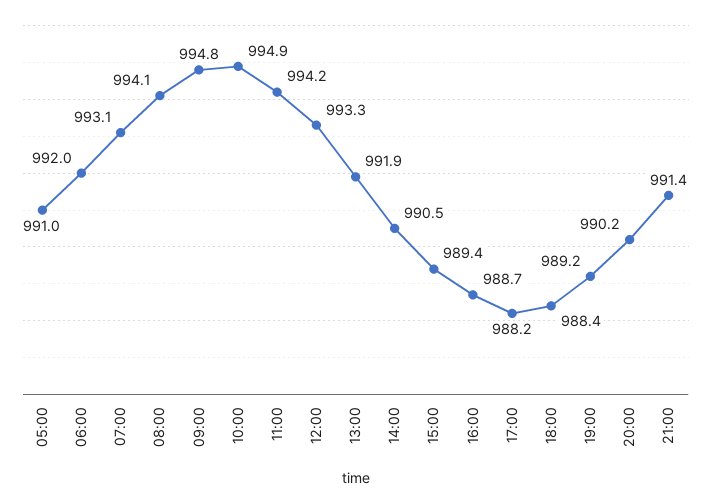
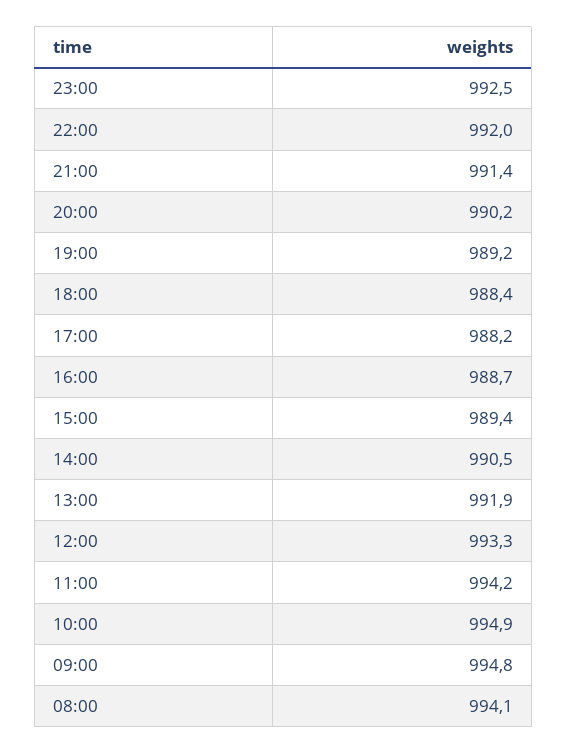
05:00: 991 -> none
06:00: 992 -> none
07:00: 993.1 -> none
23:00: none -> 992.5
22:00: none -> 992

